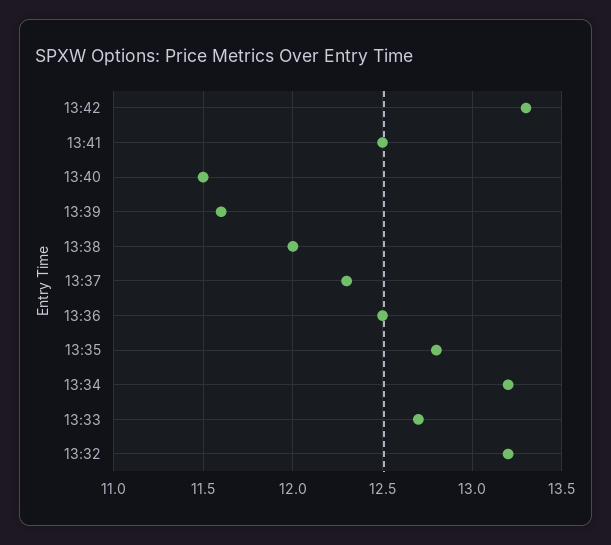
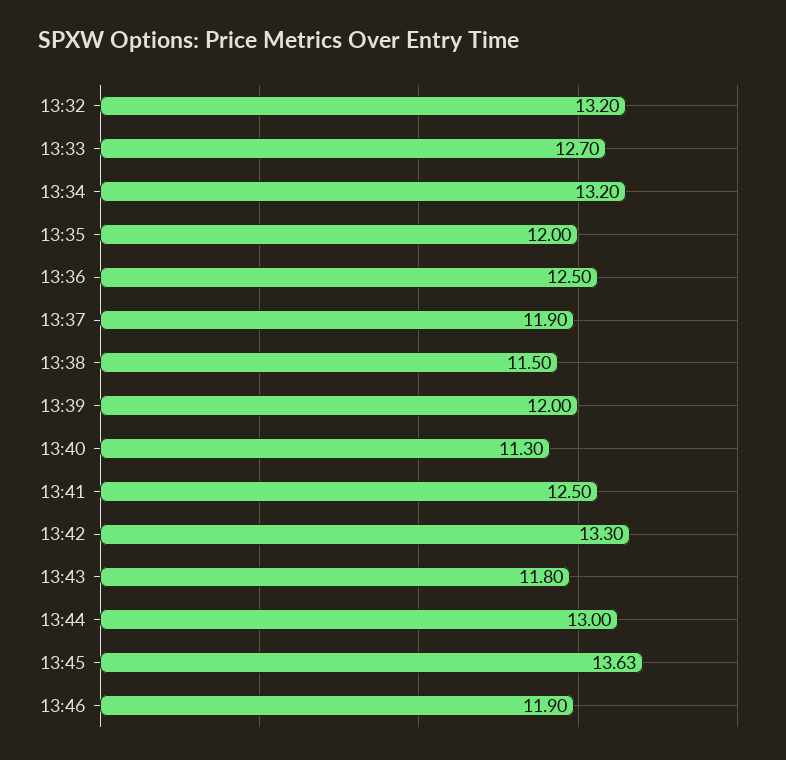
13:40: 11.5 -> 11.3
13:39: 11.6 -> 12
13:38: 12 -> 11.5
13:37: 12.3 -> 11.9
13:35: 12.8 -> 12
13:43: none -> 11.8
13:44: none -> 13
13:45: none -> 13.63
13:46: none -> 11.9

